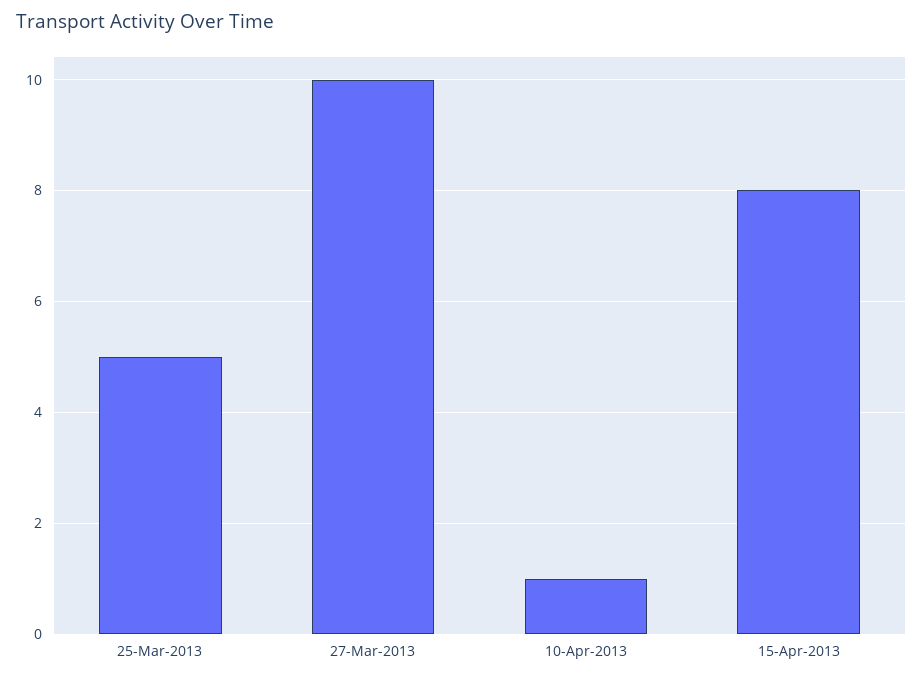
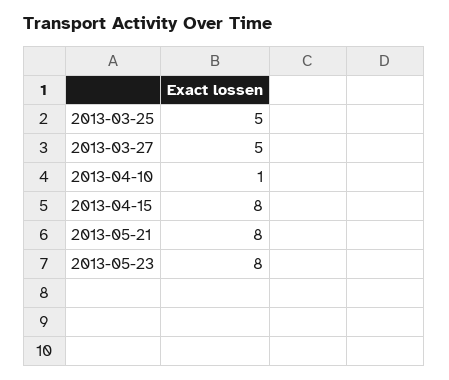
27-Mar-2013: 10 -> 5
2013-05-21: none -> 8
2013-05-23: none -> 8

